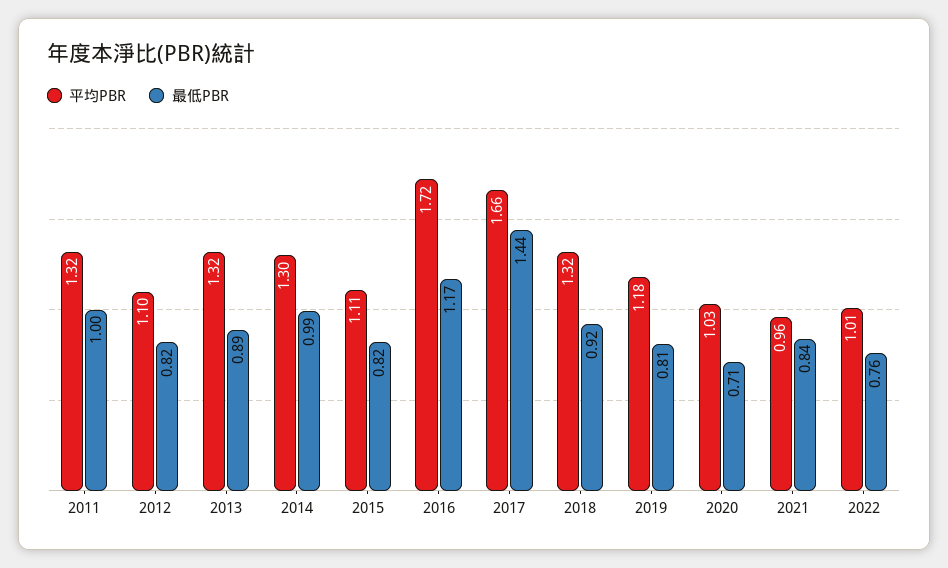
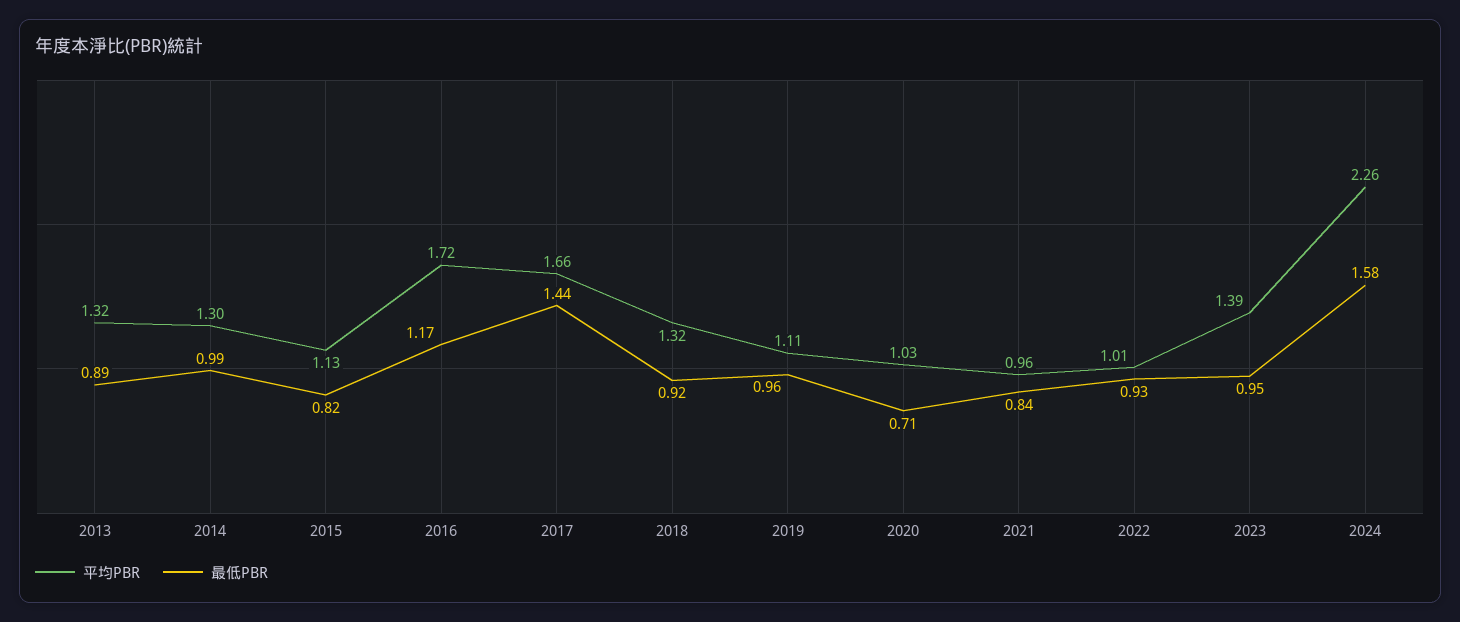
平均PBR, 2011: 1.32 -> none
最低PBR, 2011: 1 -> none
平均PBR, 2012: 1.1 -> none
最低PBR, 2012: 0.82 -> none
平均PBR, 2015: 1.11 -> 1.13
平均PBR, 2019: 1.18 -> 1.11
最低PBR, 2019: 0.81 -> 0.96
最低PBR, 2022: 0.76 -> 0.93
平均PBR, 2023: none -> 1.39
最低PBR, 2023: none -> 0.95
平均PBR, 2024: none -> 2.26
最低PBR, 2024: none -> 1.58

